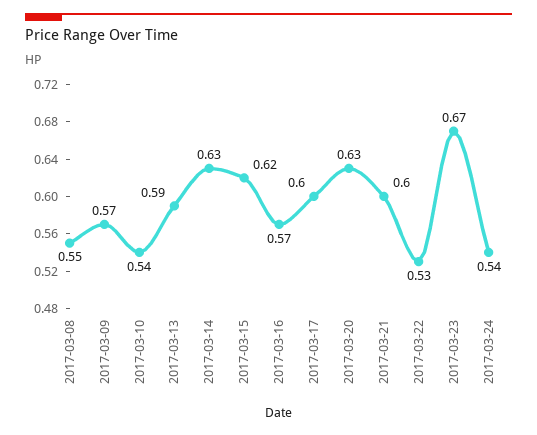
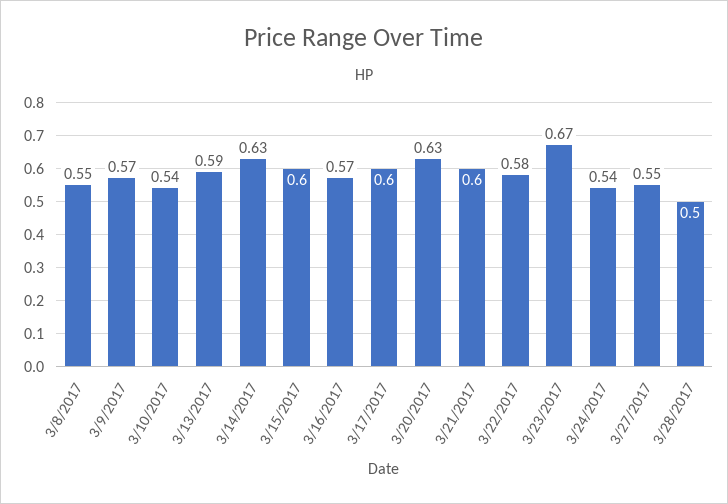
2017-03-15: 0.62 -> 0.6
2017-03-22: 0.53 -> 0.58
3/27/2017: none -> 0.55
3/28/2017: none -> 0.5

